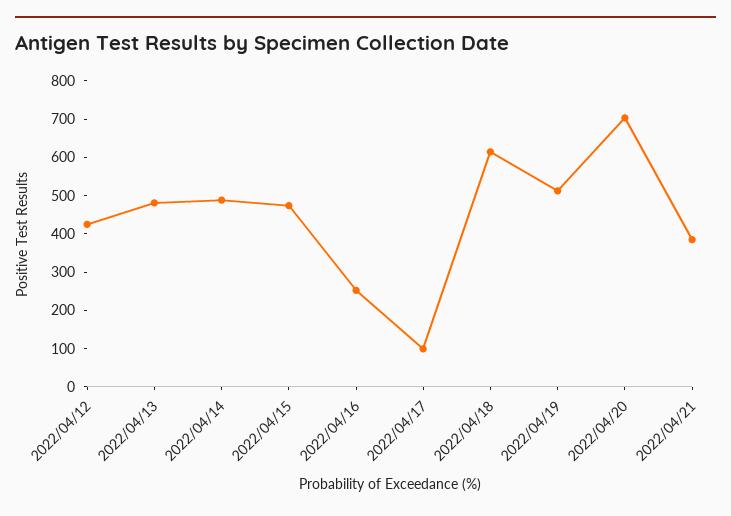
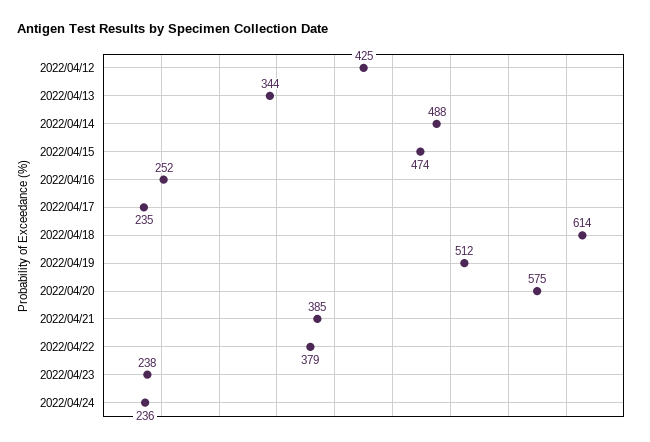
2022/04/13: 475 -> 344
2022/04/17: 100 -> 235
2022/04/20: 700 -> 575
2022/04/22: none -> 379
2022/04/23: none -> 238
2022/04/24: none -> 236

